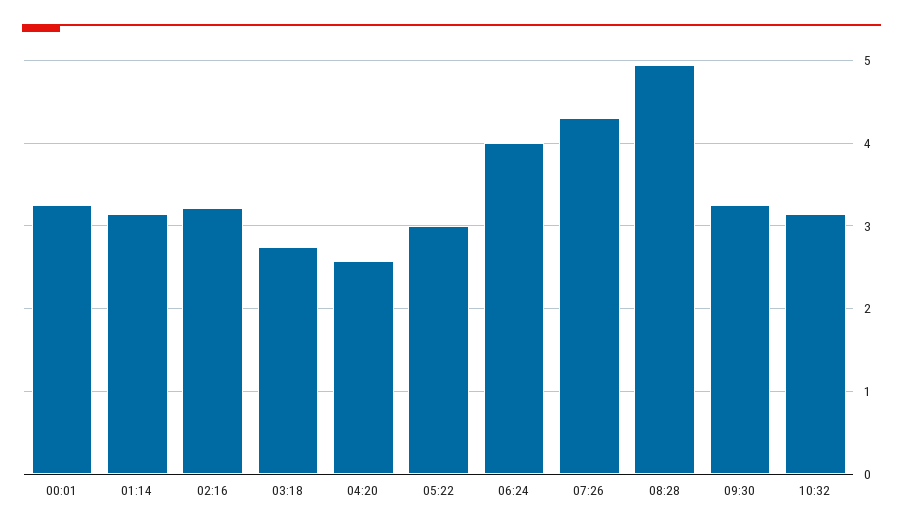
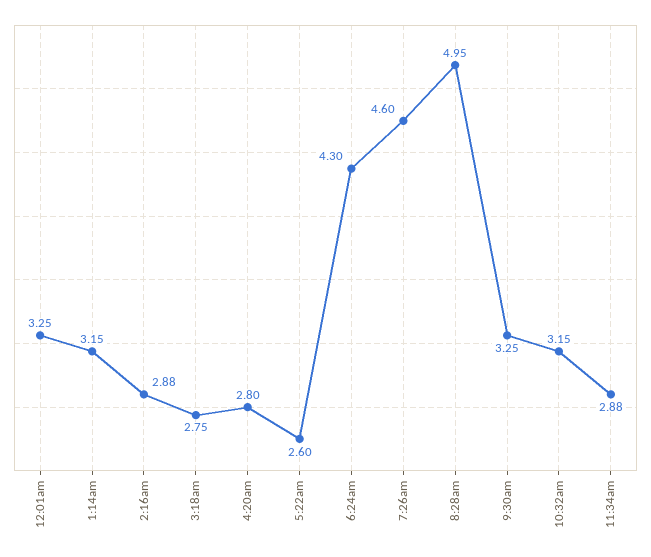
02:16: 3.2 -> 2.88
04:20: 2.6 -> 2.8
05:22: 3 -> 2.6
06:24: 4 -> 4.3
07:26: 4.3 -> 4.6
11:34am: none -> 2.88

